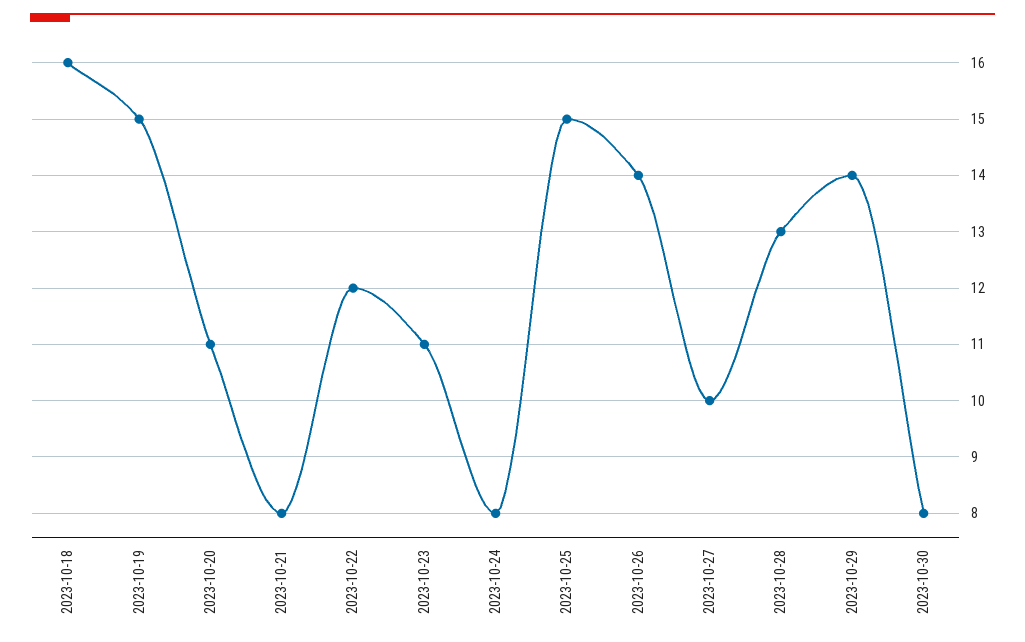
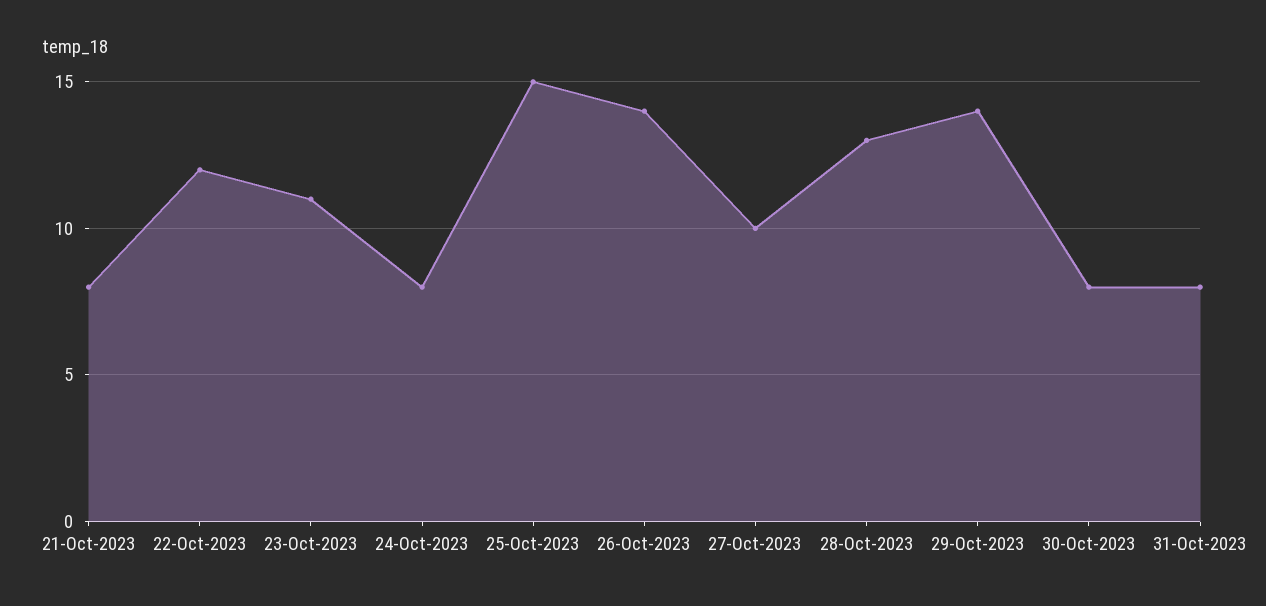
2023-10-18: 16 -> none
2023-10-19: 15 -> none
2023-10-20: 11 -> none
31-Oct-2023: none -> 8

